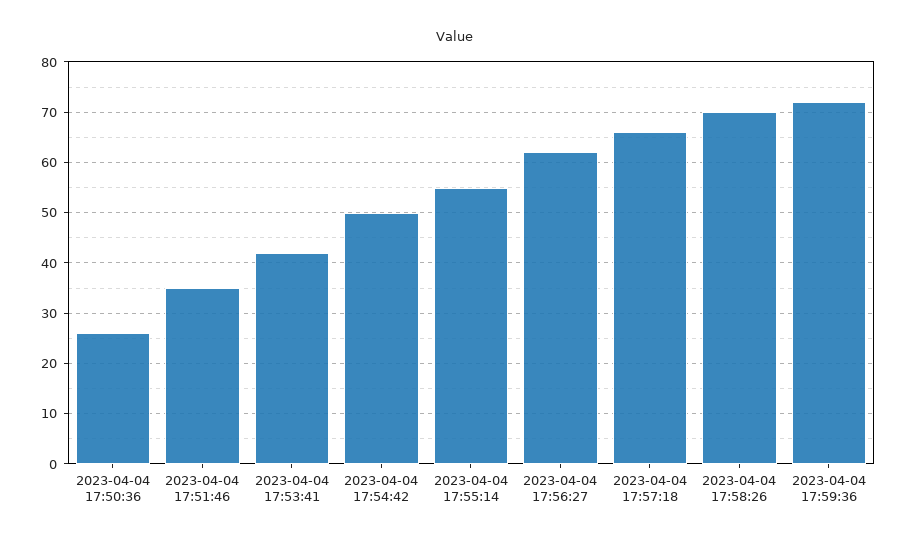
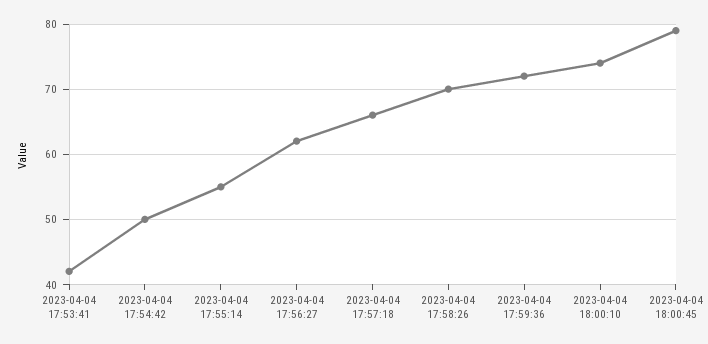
2023-04-04 17:50:36: 25 -> none
2023-04-04 17:51:46: 35 -> none
2023-04-04 18:00:10: none -> 74
2023-04-04 18:00:45: none -> 79

